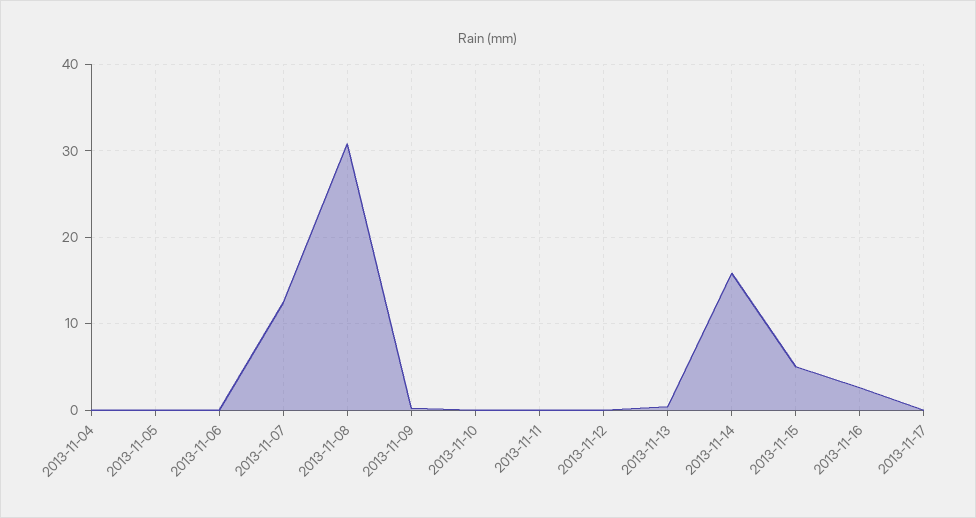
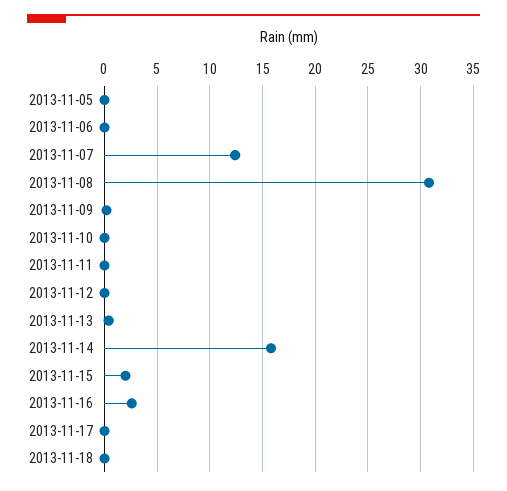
2013-11-04: 0 -> none
2013-11-15: 5 -> 2
2013-11-18: none -> 0

